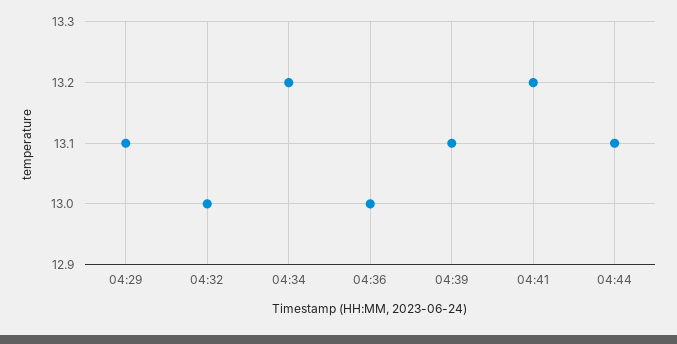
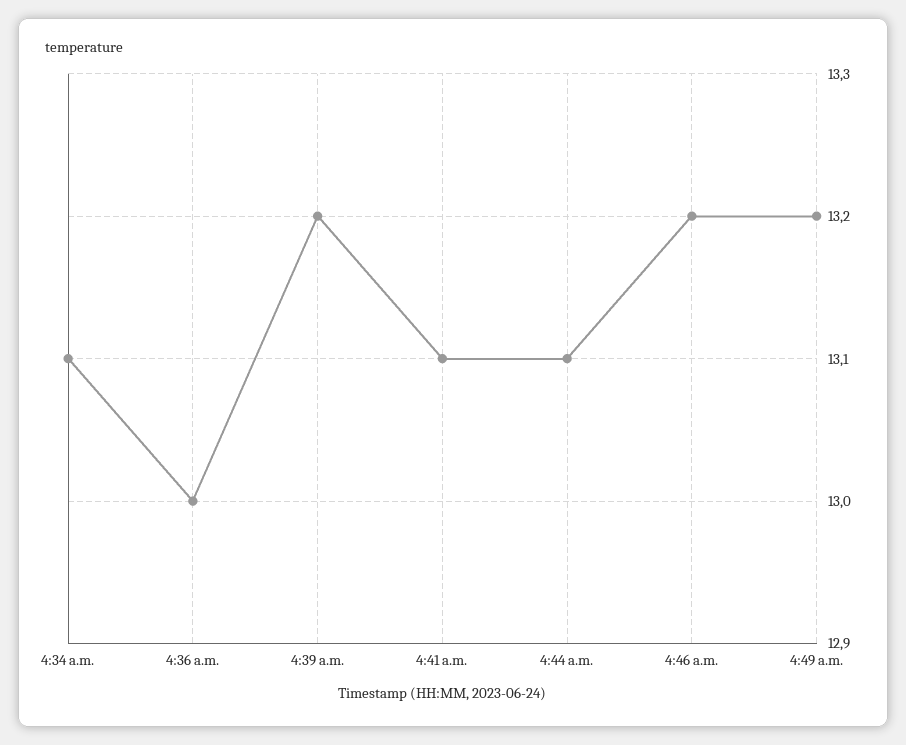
04:29: 13.1 -> none
04:32: 13 -> none
04:34: 13.2 -> 13.1
04:39: 13.1 -> 13.2
04:41: 13.2 -> 13.1
4:46 a.m.: none -> 13.2
4:49 a.m.: none -> 13.2

